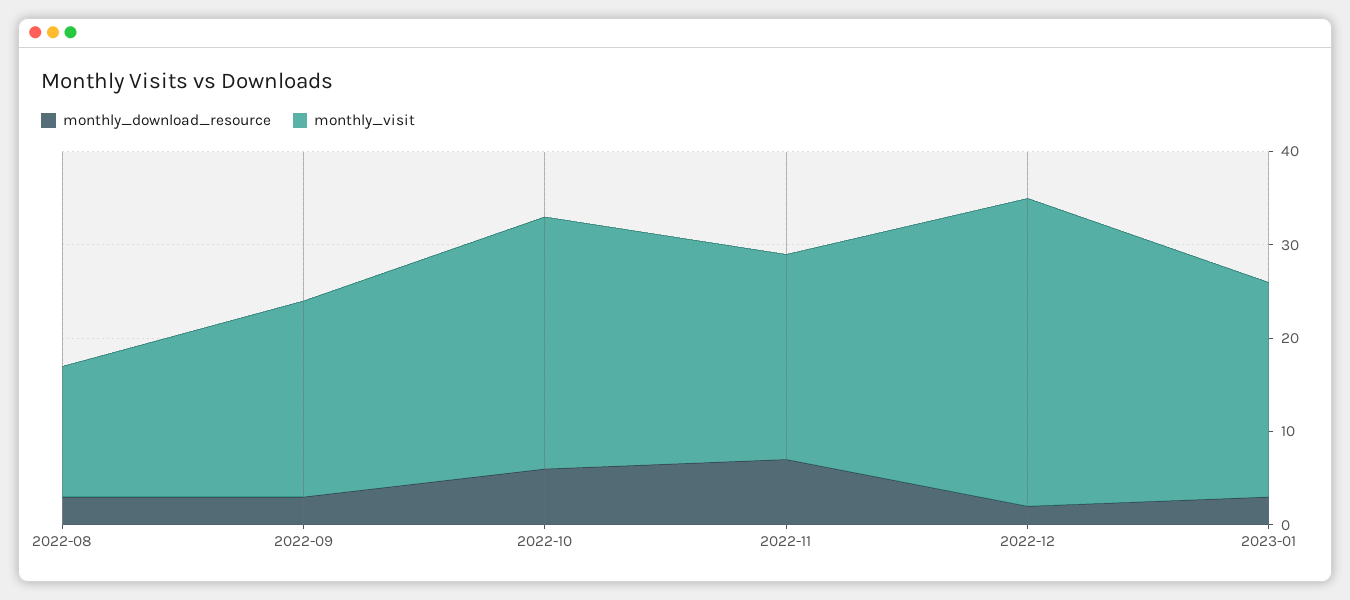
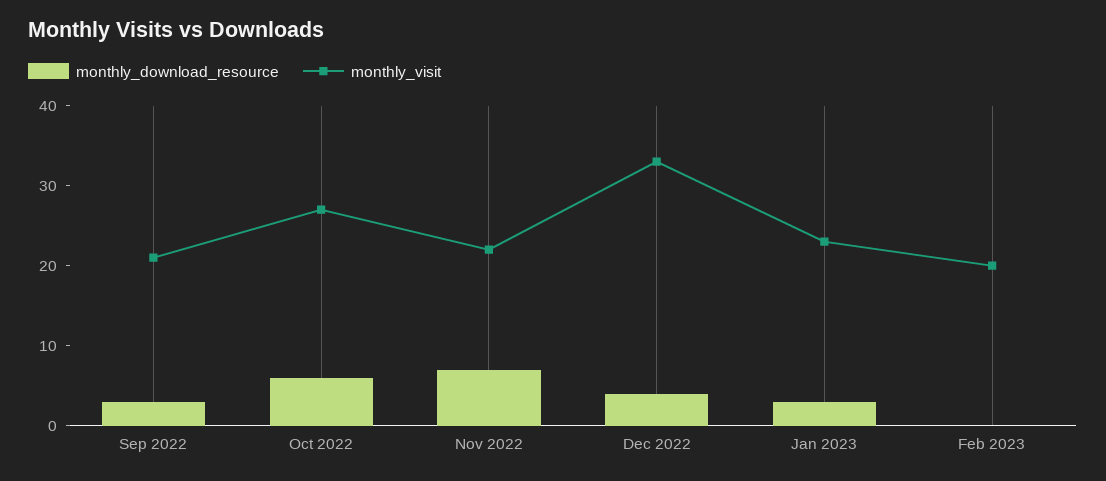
monthly_download_resource, 2022-08: 3 -> none
monthly_visit, 2022-08: 14 -> none
monthly_download_resource, 2022-12: 2 -> 4
monthly_download_resource, Feb 2023: none -> 0
monthly_visit, Feb 2023: none -> 20

